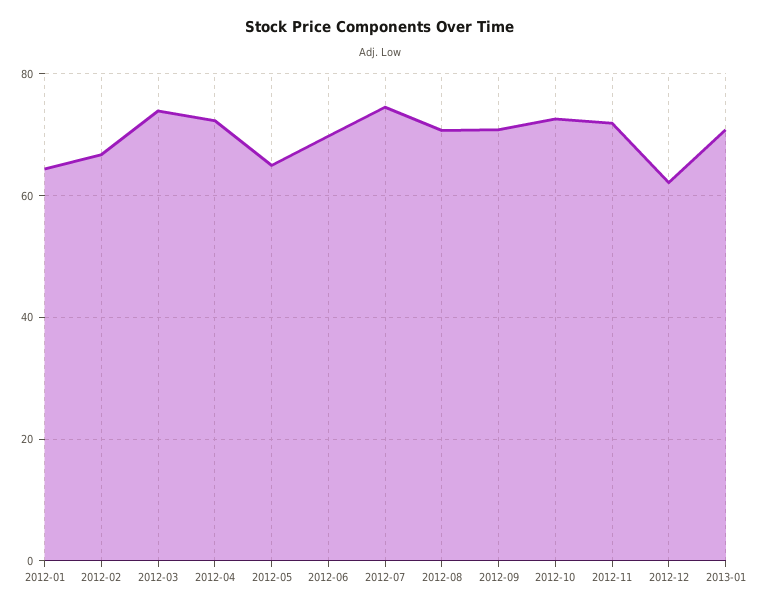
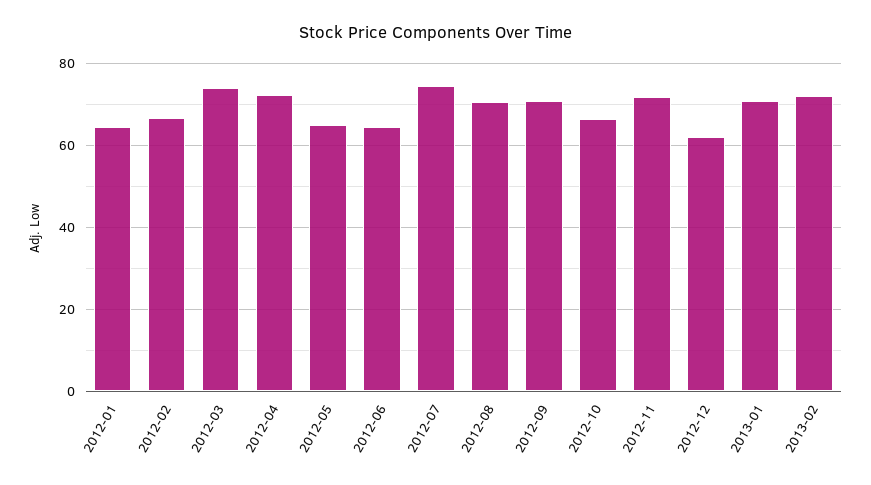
2012-06: 70 -> 64
2012-10: 72 -> 66
2013-02: none -> 72

